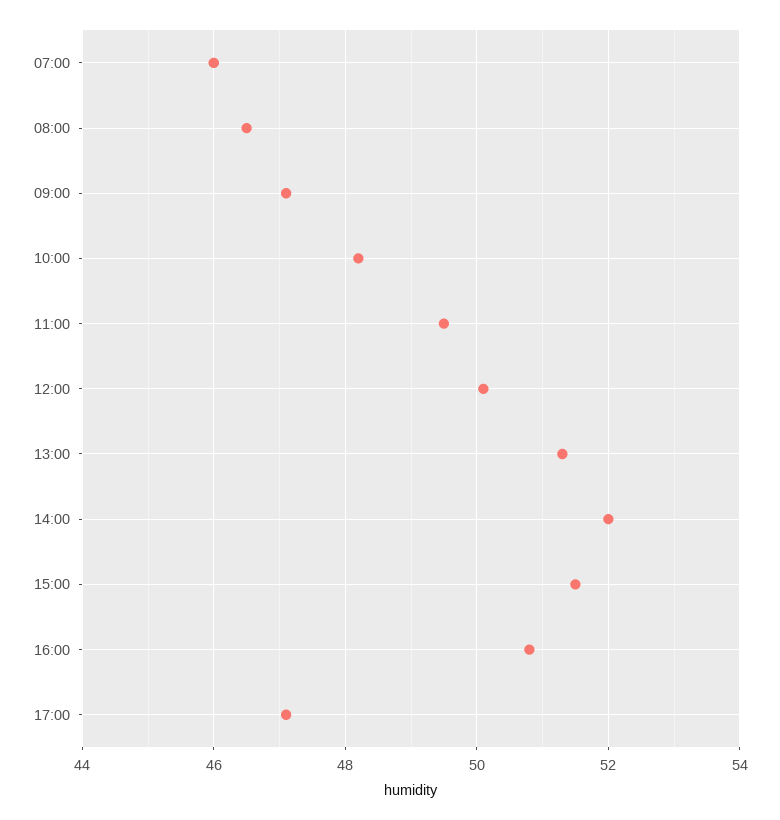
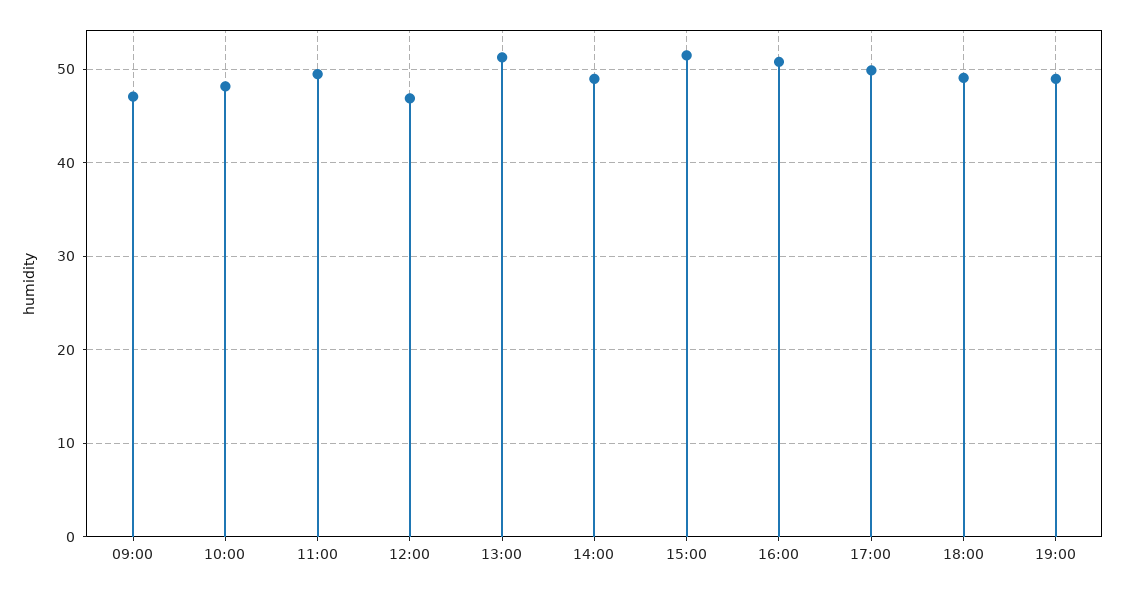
07:00: 46 -> none
08:00: 46.5 -> none
12:00: 50 -> 47
14:00: 52 -> 49
17:00: 47 -> 50
18:00: none -> 49
19:00: none -> 49

